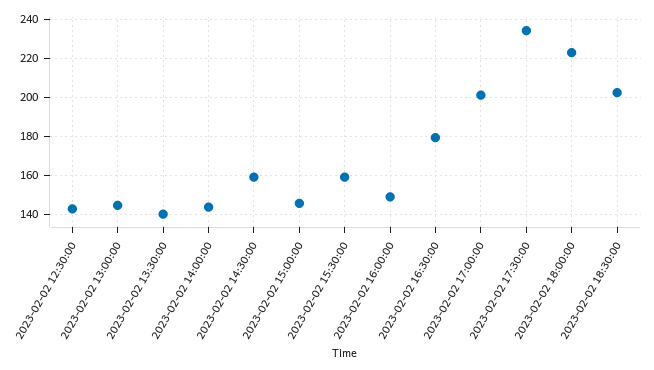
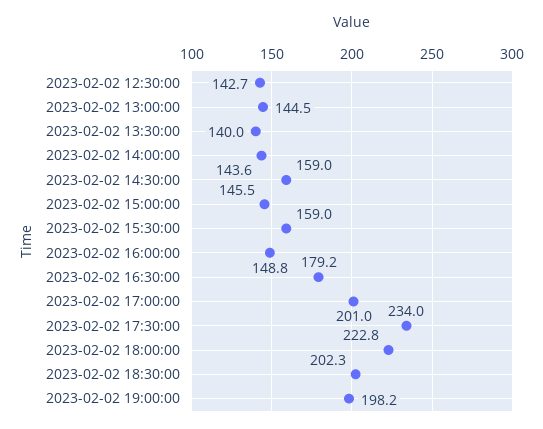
2023-02-02 19:00:00: none -> 198.2

